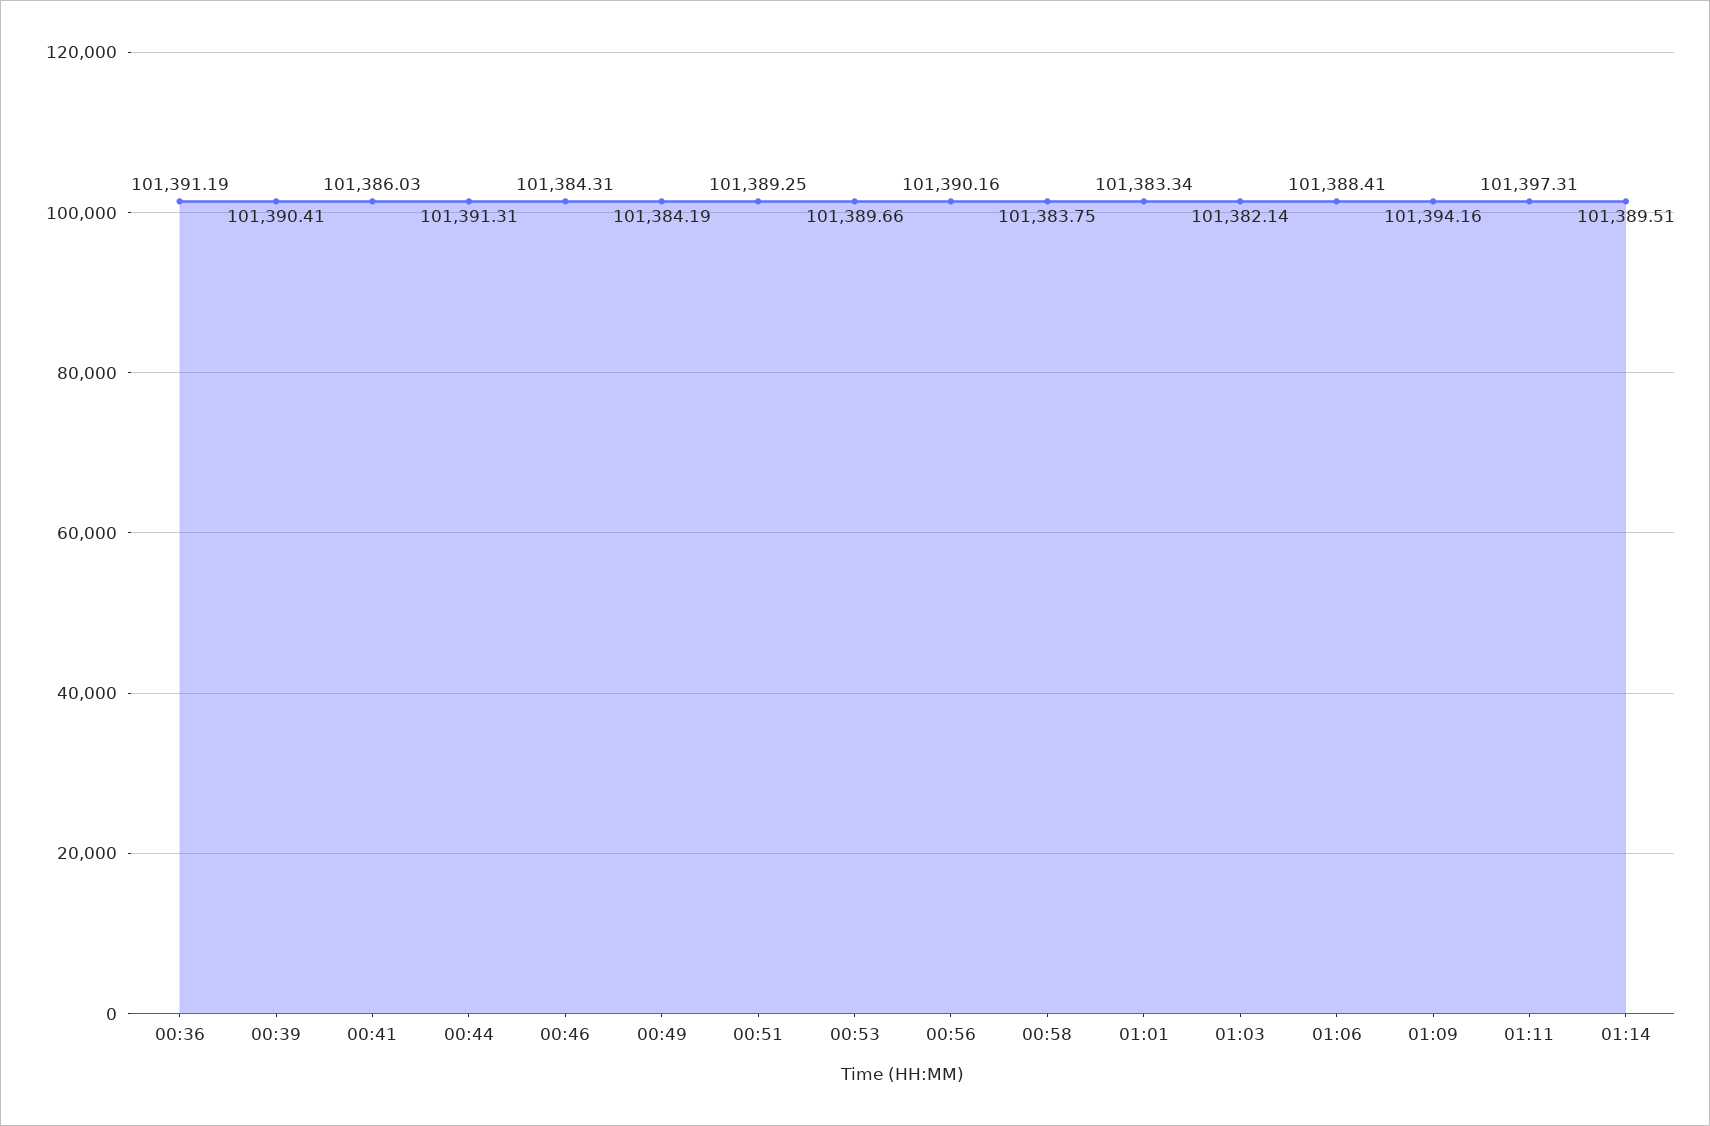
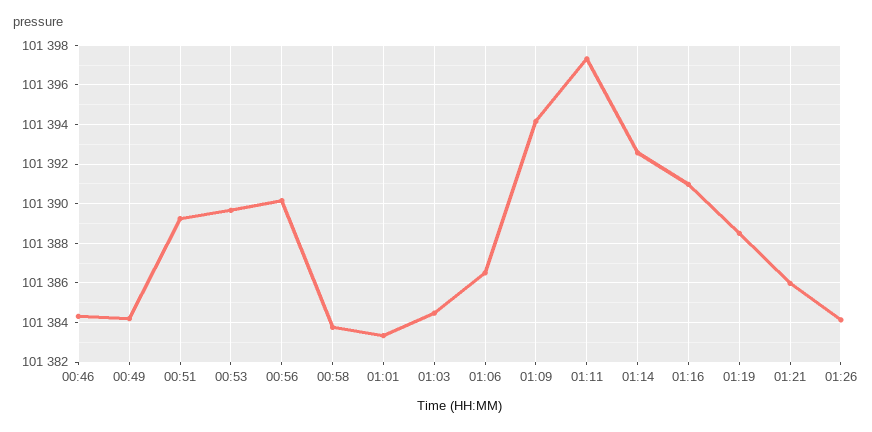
00:36: 101391.19 -> none
00:39: 101390.41 -> none
00:41: 101386.03 -> none
00:44: 101391.31 -> none
01:03: 101382.14 -> 101384.5
01:06: 101388.41 -> 101386.5
01:14: 101389.51 -> 101392.5
01:16: none -> 101391
01:19: none -> 101388.5
01:21: none -> 101386
01:26: none -> 101384

